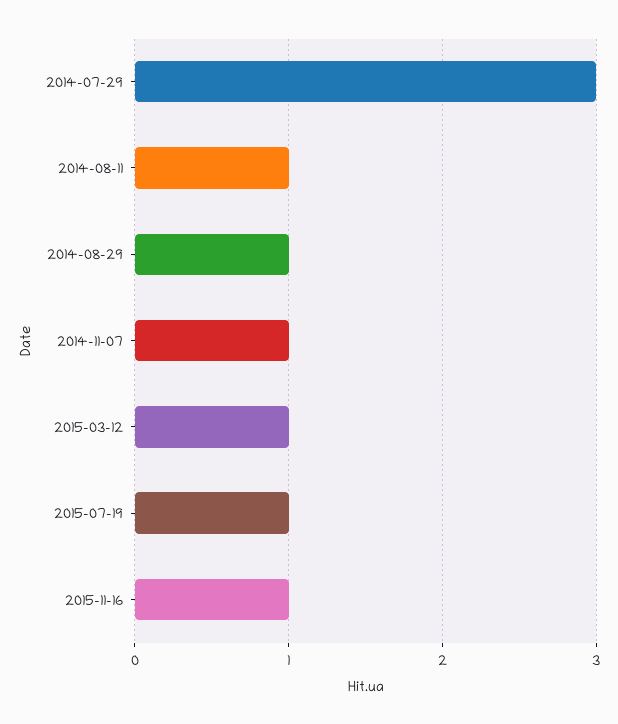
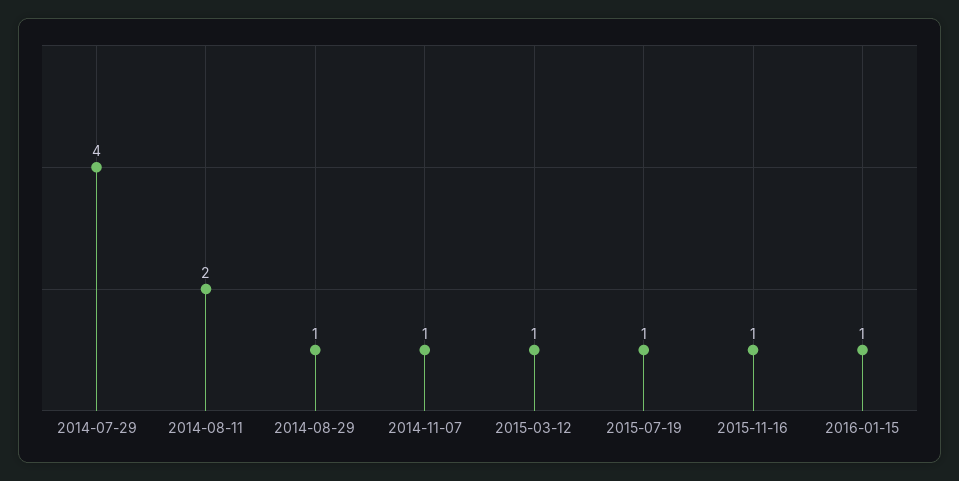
2014-07-29: 3 -> 4
2014-08-11: 1 -> 2
2016-01-15: none -> 1

